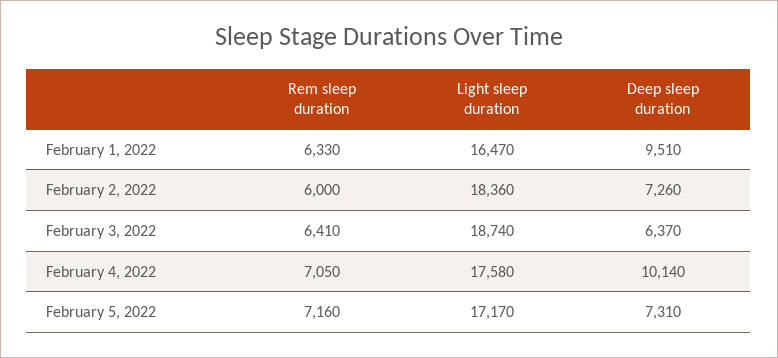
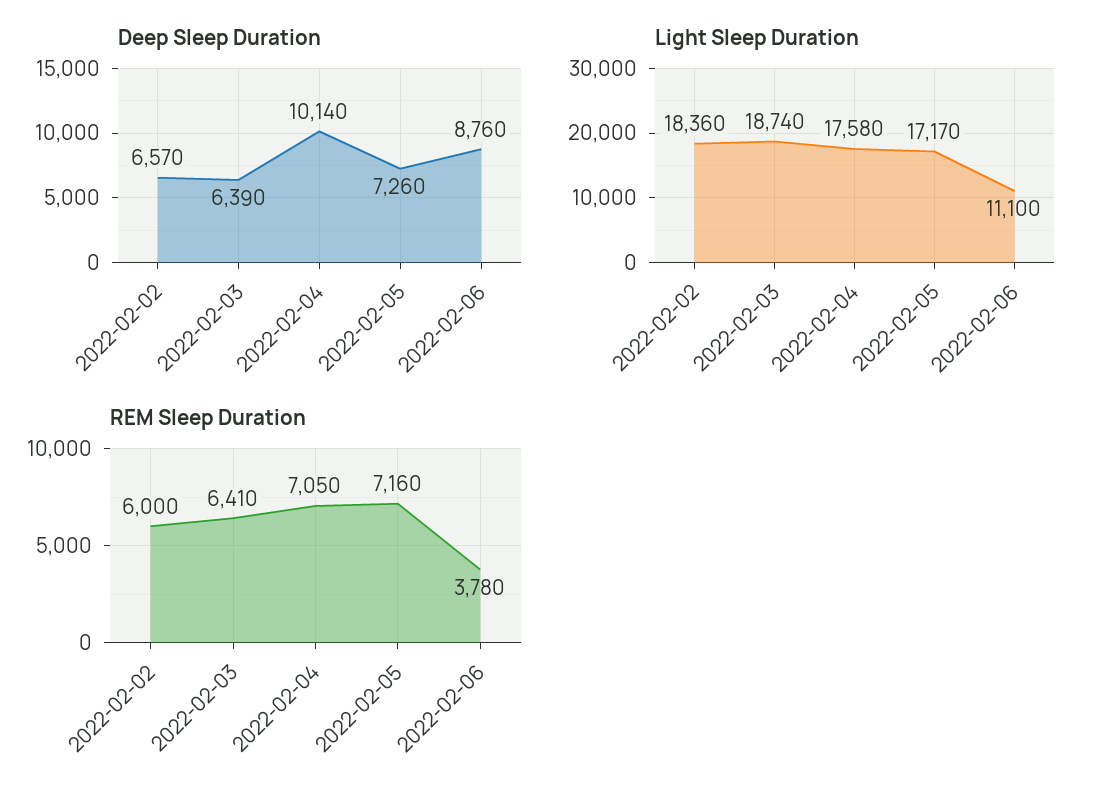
Rem sleep duration, February 1, 2022: 6330 -> none
Light sleep duration, February 1, 2022: 16470 -> none
Deep sleep duration, February 1, 2022: 9510 -> none
Deep sleep duration, February 2, 2022: 7260 -> 6570
Deep sleep duration, February 3, 2022: 6370 -> 6390
Deep sleep duration, February 5, 2022: 7310 -> 7260
Deep sleep duration, 2022-02-06: none -> 8760
Light sleep duration, 2022-02-06: none -> 11100
Rem sleep duration, 2022-02-06: none -> 3780

